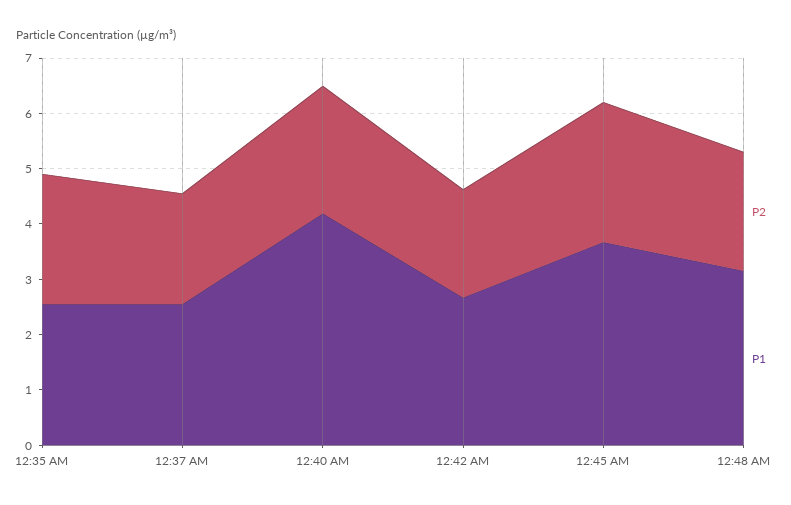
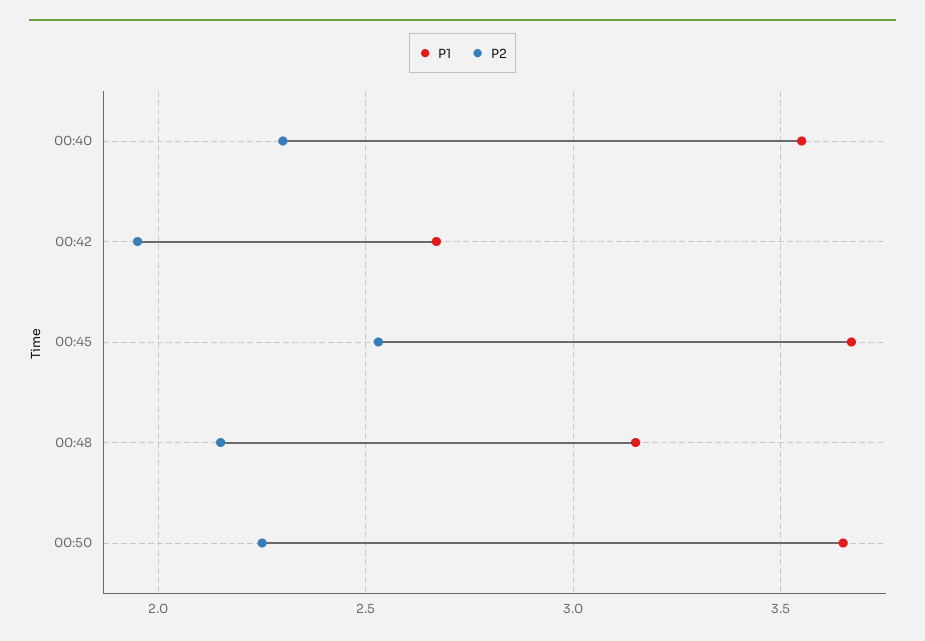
P2, 12:35 AM: 2.4 -> none
P1, 12:35 AM: 2.6 -> none
P2, 12:37 AM: 2 -> none
P1, 12:37 AM: 2.6 -> none
P1, 12:40 AM: 4.2 -> 3.55
P1, 00:50: none -> 3.65
P2, 00:50: none -> 2.25

